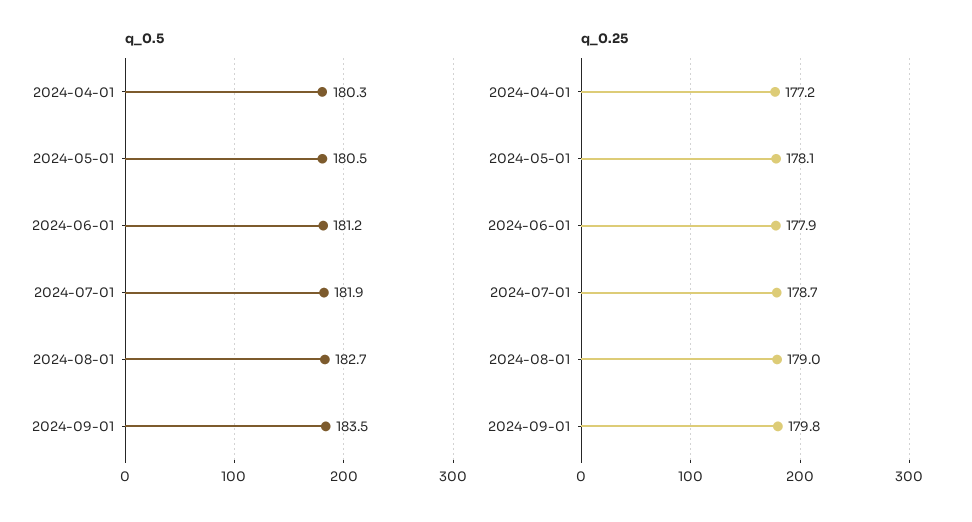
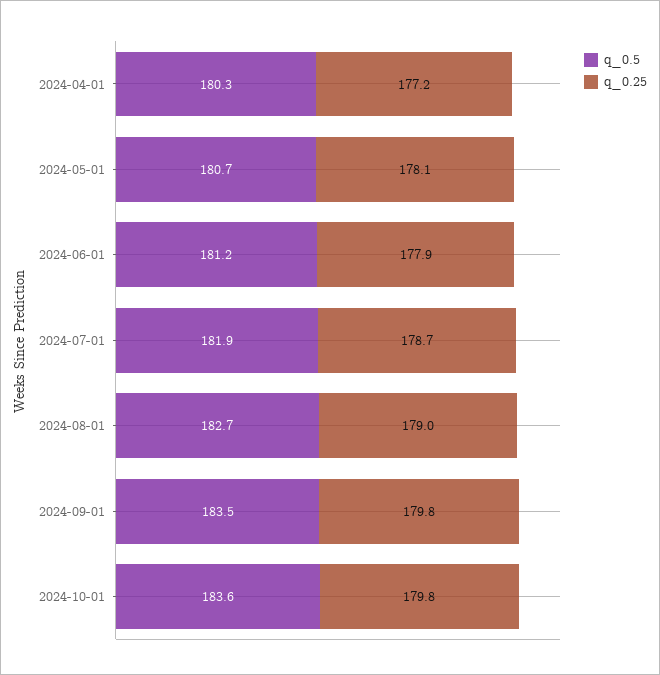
q_0.5, 2024-05-01: 180.5 -> 180.7
q_0.5, 2024-10-01: none -> 183.6
q_0.25, 2024-10-01: none -> 179.8

